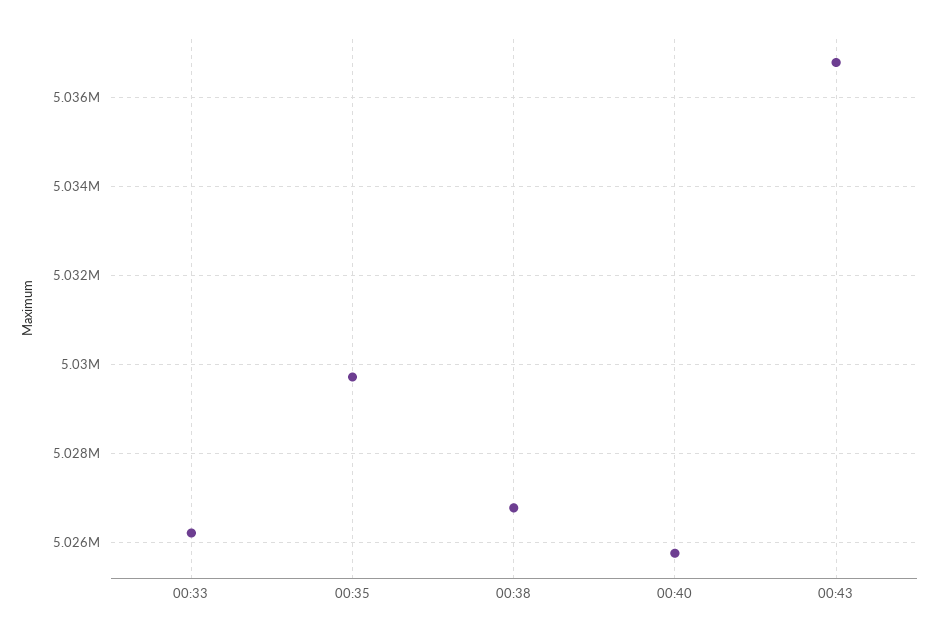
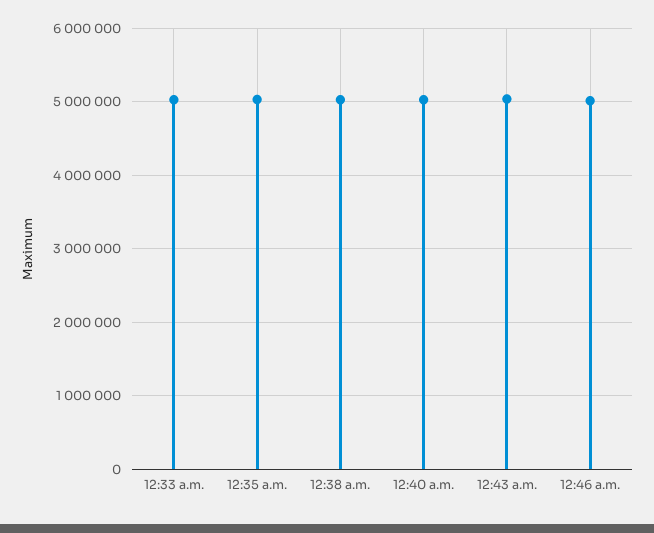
12:46 a.m.: none -> 5000000

